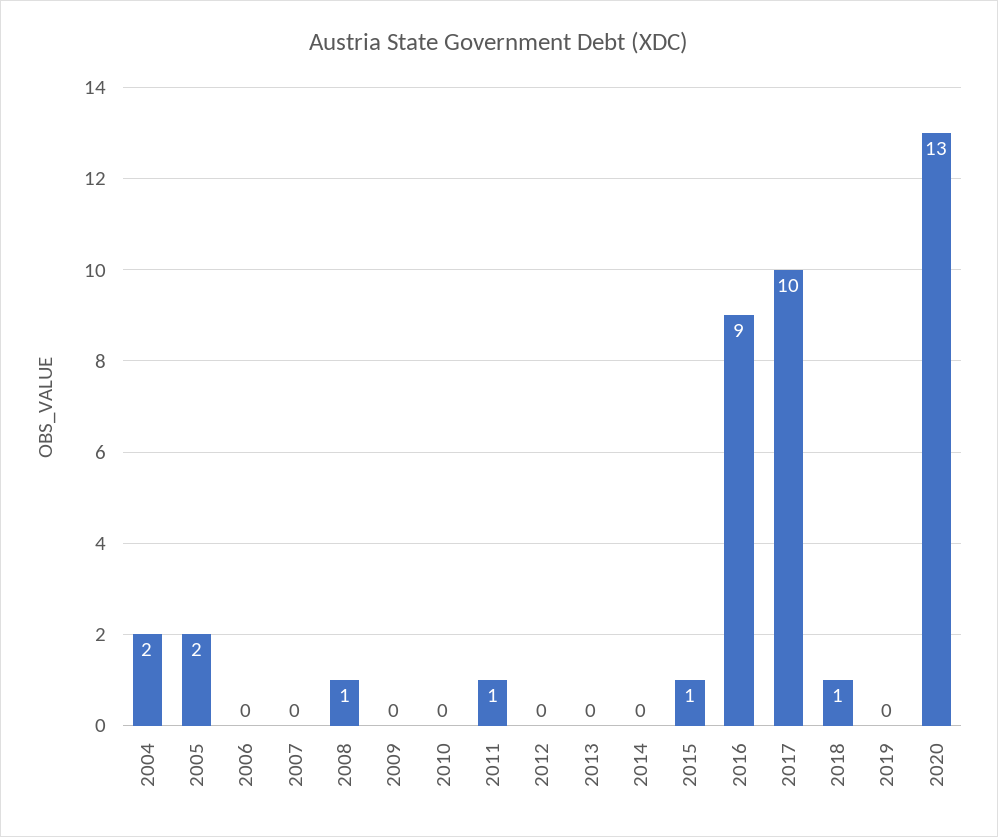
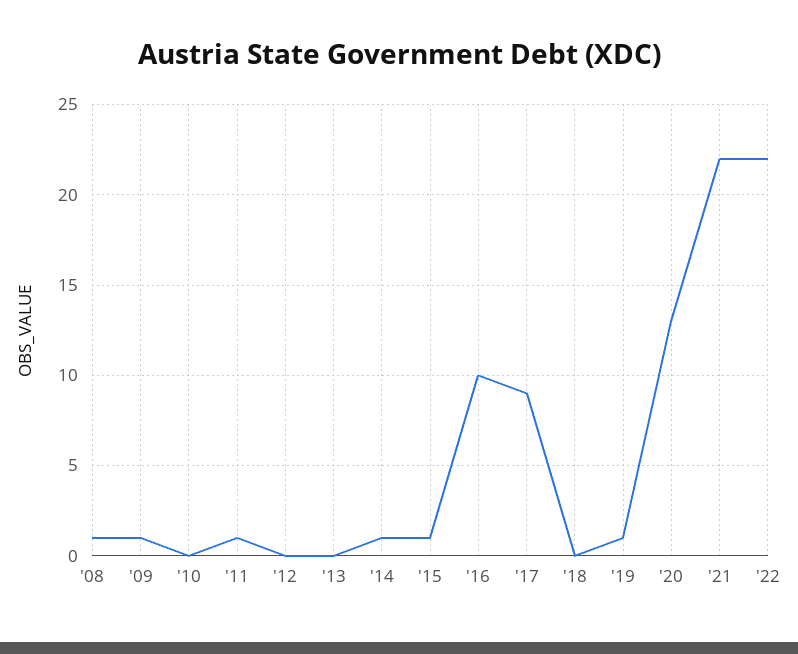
2004: 2 -> none
2005: 2 -> none
2006: 0 -> none
2007: 0 -> none
2009: 0 -> 1
2014: 0 -> 1
2016: 9 -> 10
2017: 10 -> 9
2018: 1 -> 0
2019: 0 -> 1
'21: none -> 22
'22: none -> 22

